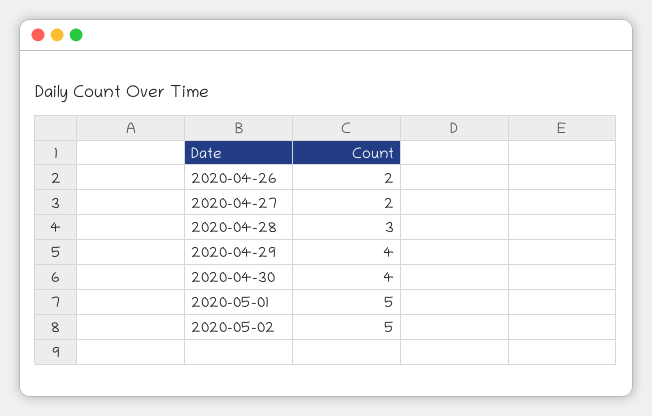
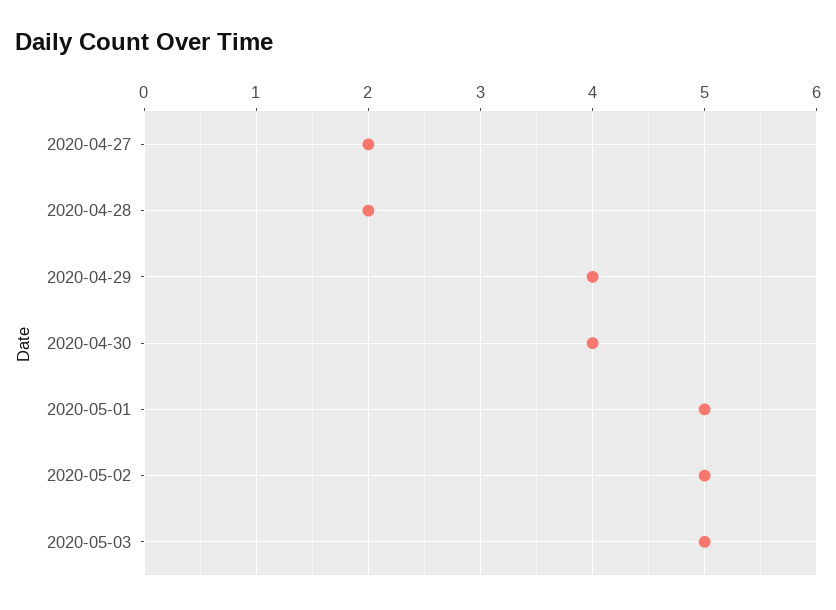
2020-04-26: 2 -> none
2020-04-28: 3 -> 2
2020-05-03: none -> 5

